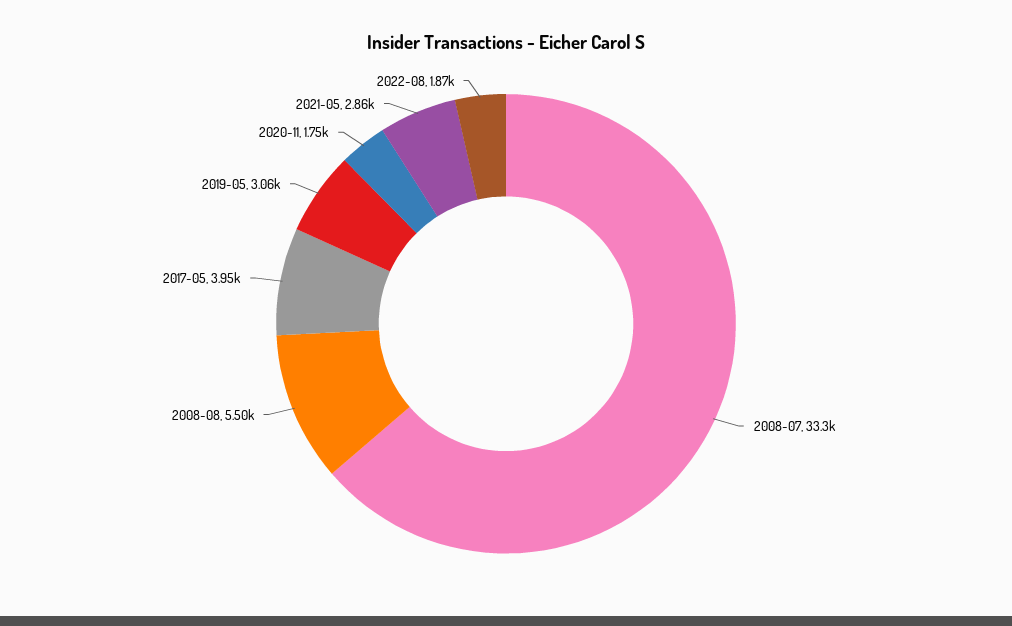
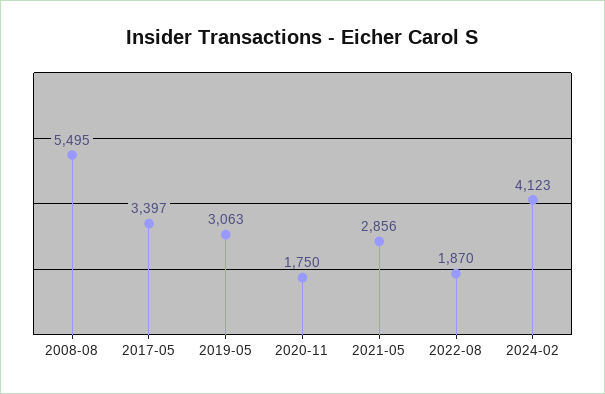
2008-07: 33300 -> none
2017-05: 3950 -> 3397
2024-02: none -> 4123

